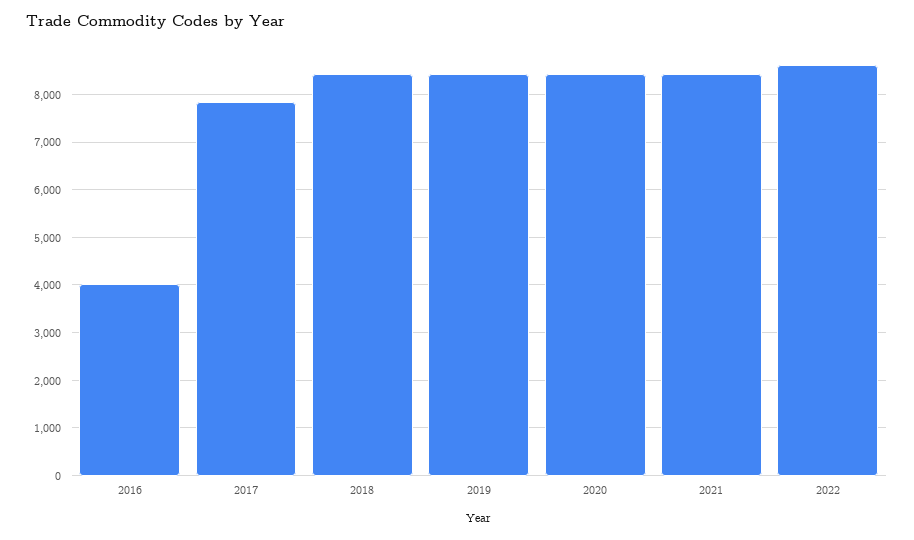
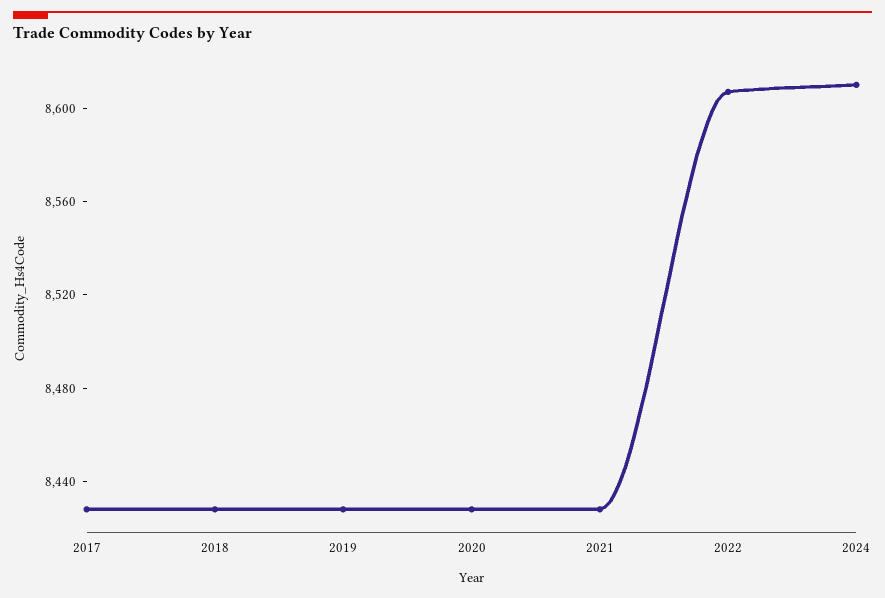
2016: 4000 -> none
2017: 7800 -> 8430
2024: none -> 8610

